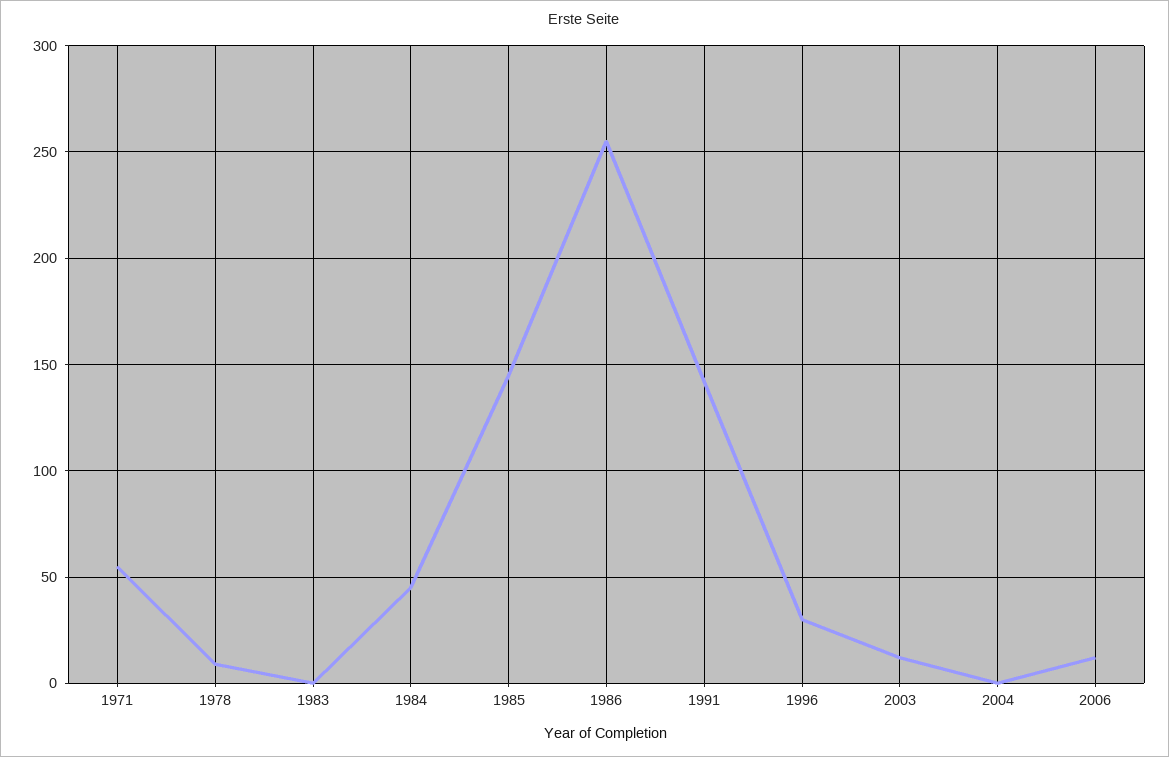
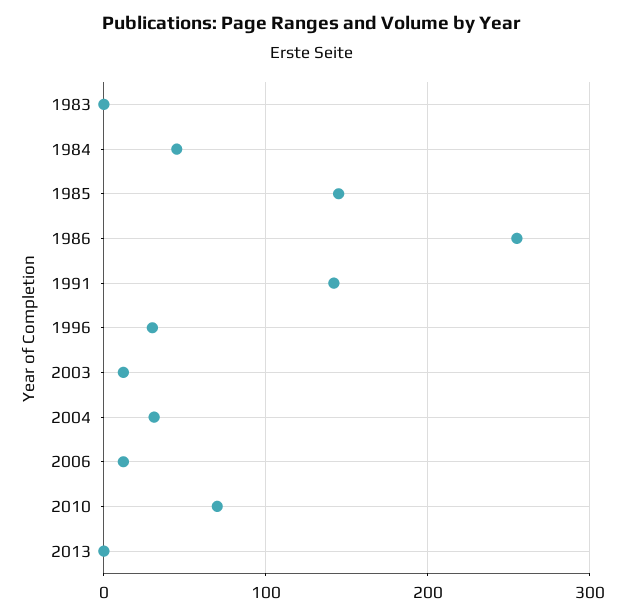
1971: 55 -> none
1978: 10 -> none
2004: 0 -> 30
2010: none -> 70
2013: none -> 0

